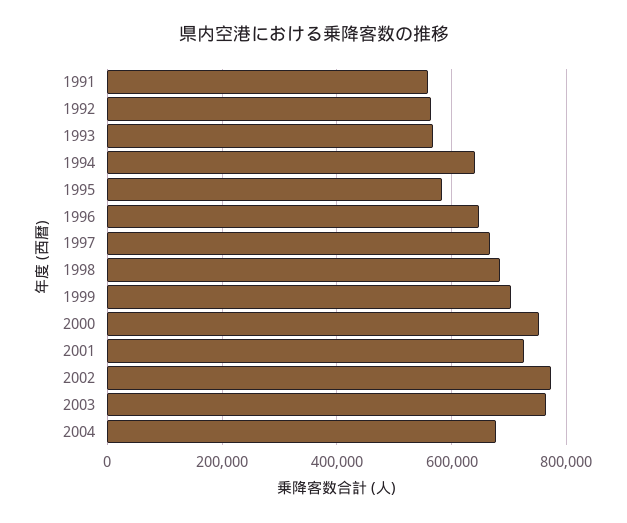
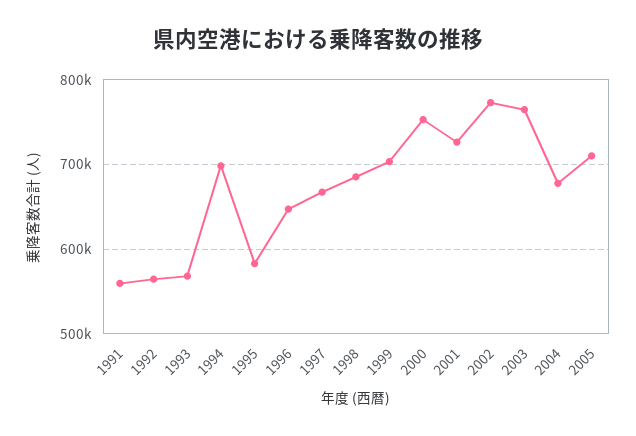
1994: 640000 -> 700000
2005: none -> 710000

